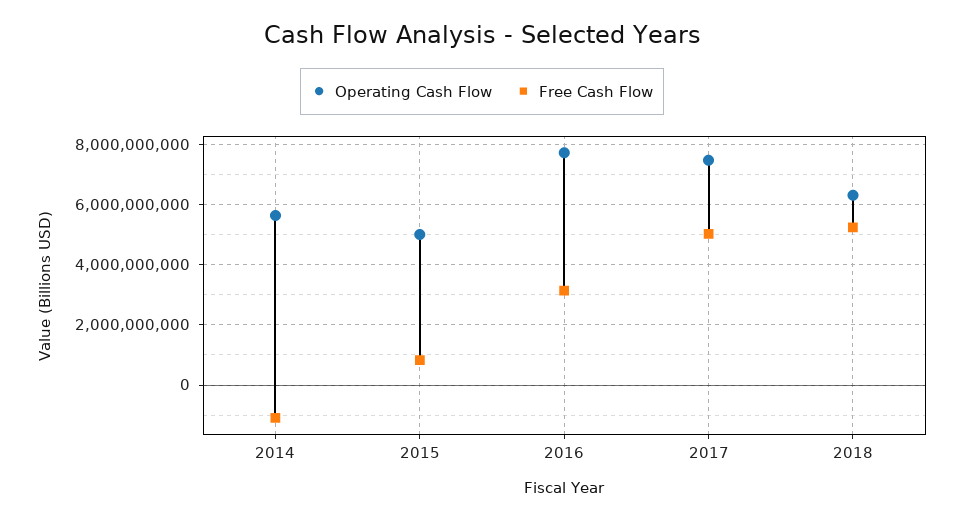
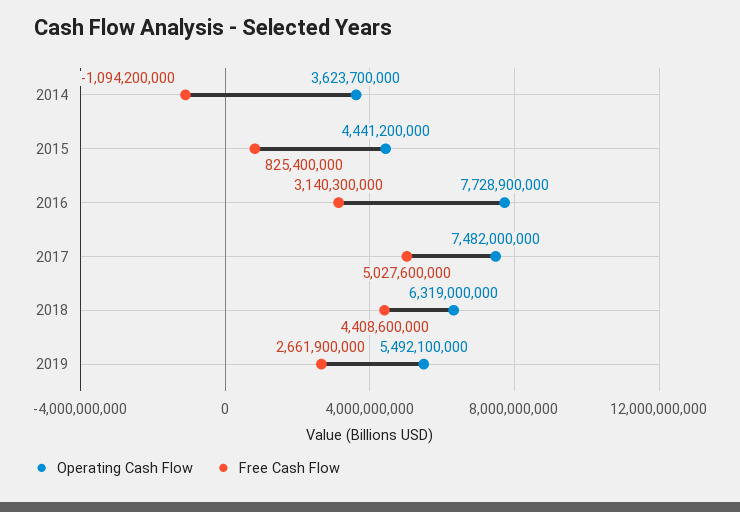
Operating Cash Flow, 2014: 5600000000 -> 3623700000
Operating Cash Flow, 2015: 5000000000 -> 4441200000
Free Cash Flow, 2018: 5200000000 -> 4408600000
Operating Cash Flow, 2019: none -> 5492100000
Free Cash Flow, 2019: none -> 2661900000

